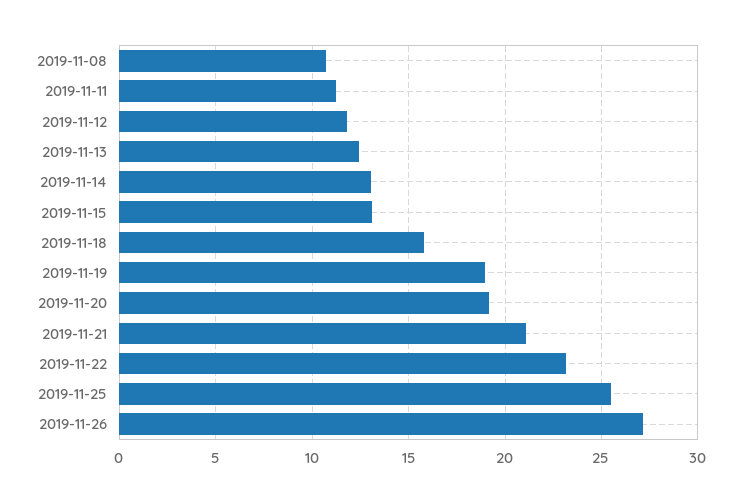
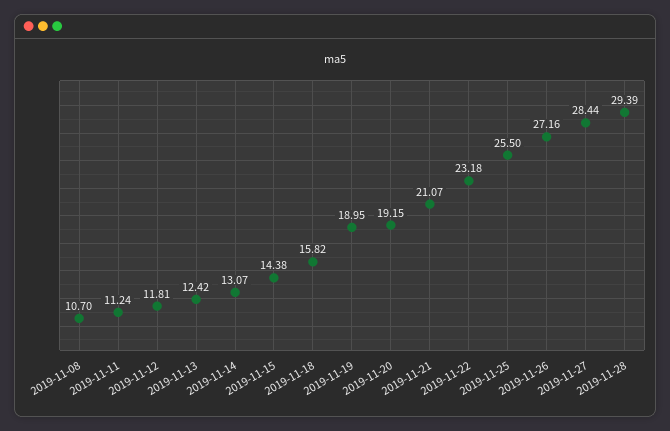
2019-11-15: 13 -> 14.38
2019-11-27: none -> 28.44
2019-11-28: none -> 29.39

